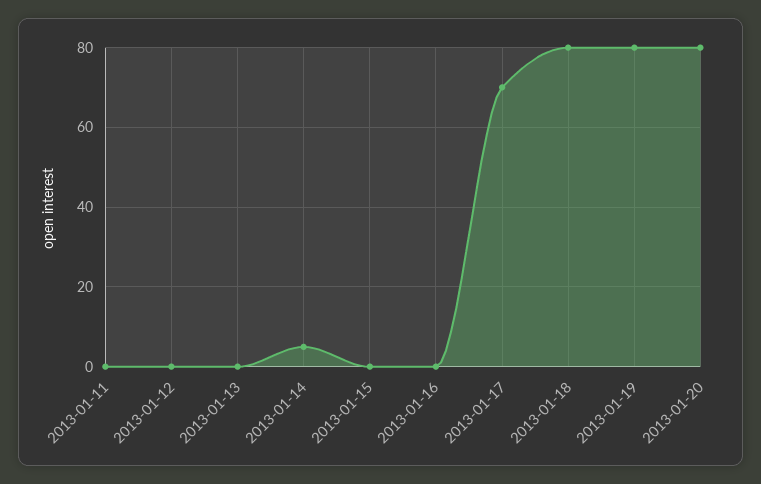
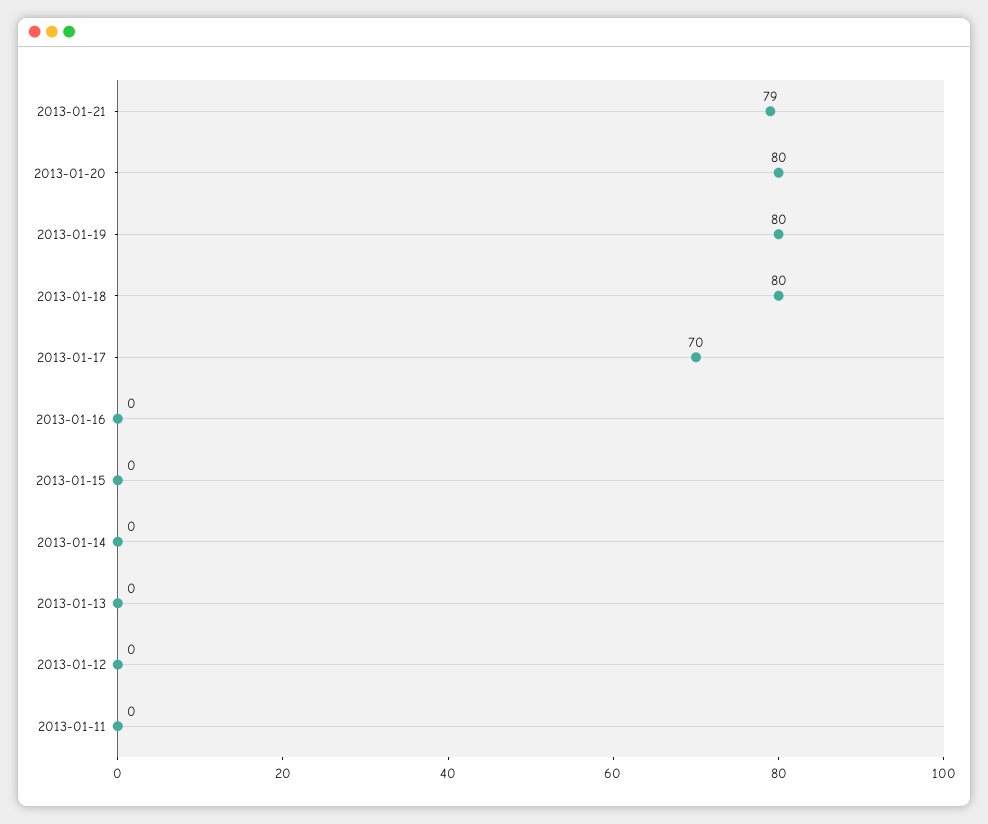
2013-01-14: 5 -> 0
2013-01-21: none -> 79

